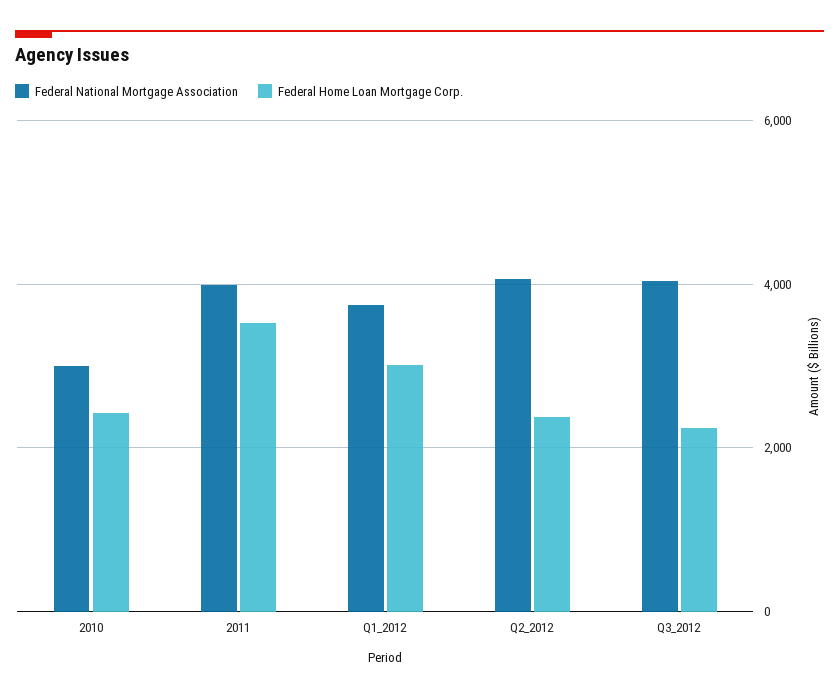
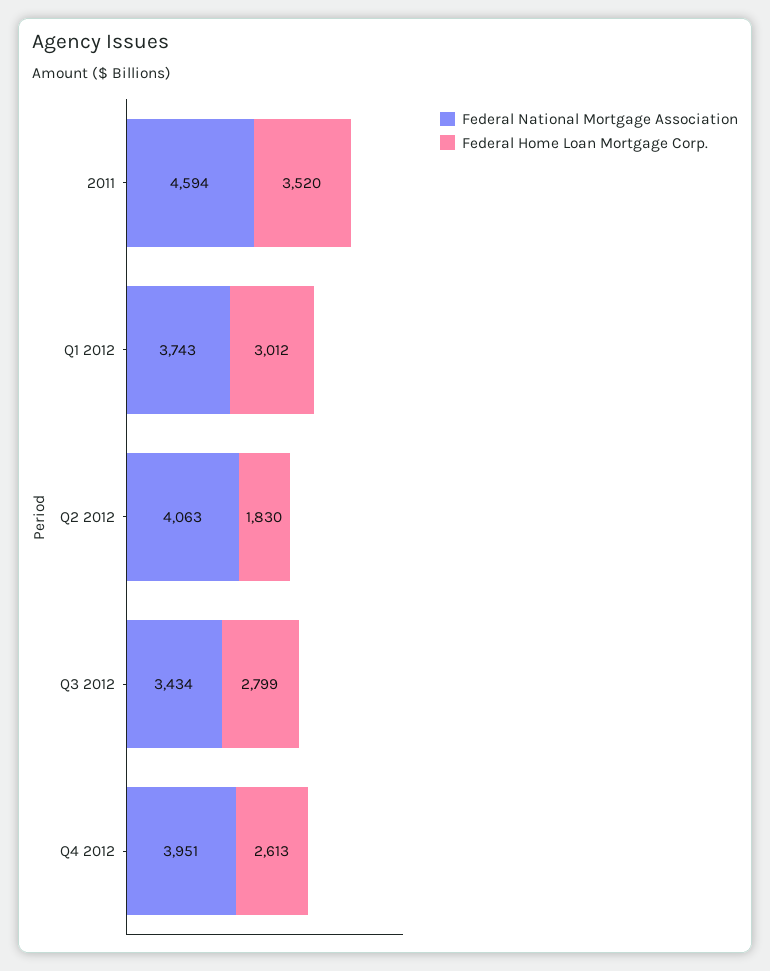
Federal National Mortgage Association, 2010: 3000 -> none
Federal Home Loan Mortgage Corp., 2010: 2400 -> none
Federal National Mortgage Association, 2011: 4000 -> 4594
Federal Home Loan Mortgage Corp., Q2_2012: 2400 -> 1830
Federal National Mortgage Association, Q3_2012: 4000 -> 3434
Federal Home Loan Mortgage Corp., Q3_2012: 2200 -> 2799
Federal National Mortgage Association, Q4 2012: none -> 3951
Federal Home Loan Mortgage Corp., Q4 2012: none -> 2613

